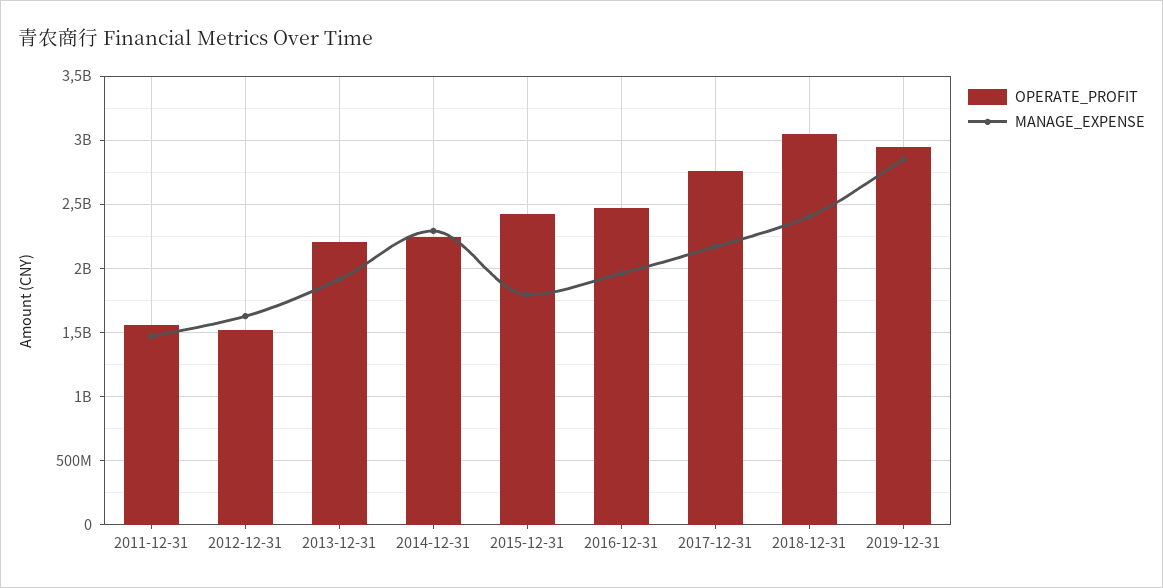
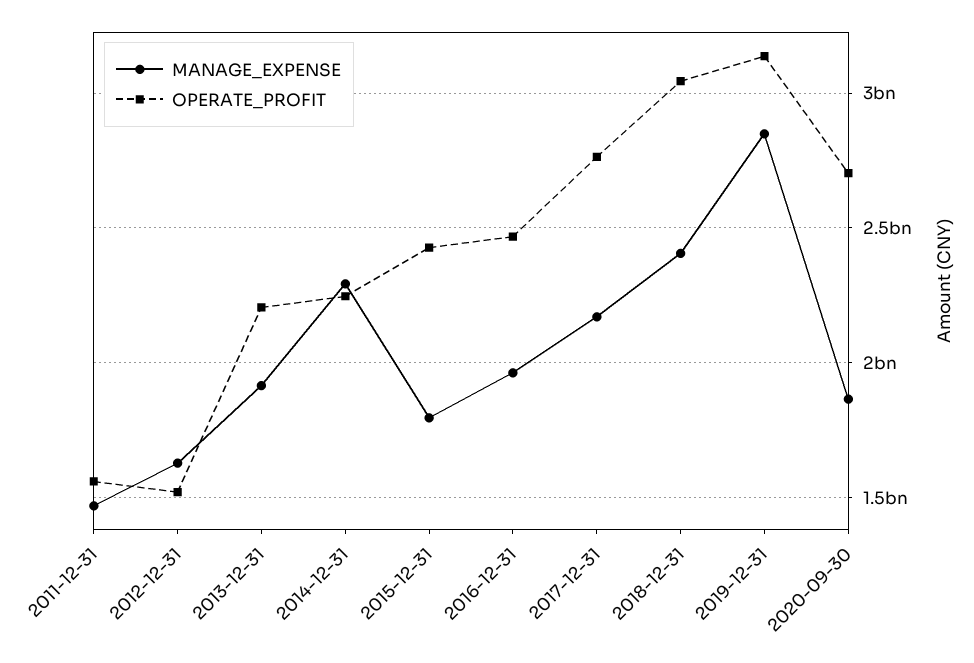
OPERATE_PROFIT, 2019-12-31: 2950000000 -> 3150000000
MANAGE_EXPENSE, 2020-09-30: none -> 1850000000
OPERATE_PROFIT, 2020-09-30: none -> 2700000000

